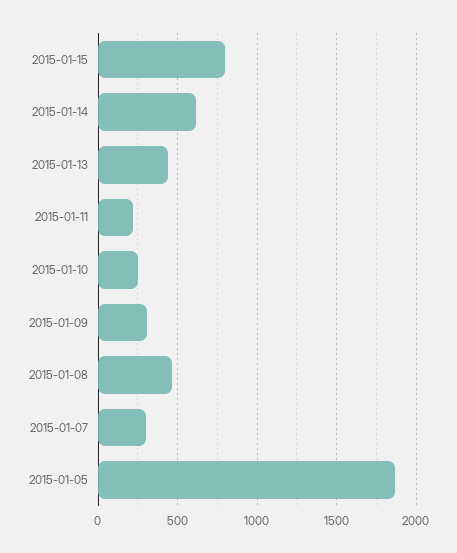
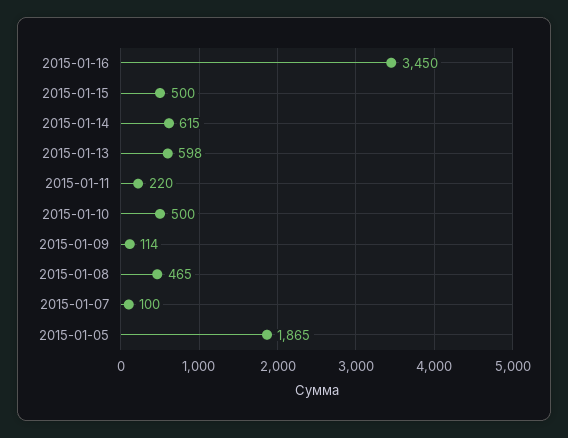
2015-01-15: 800 -> 500
2015-01-13: 450 -> 598
2015-01-10: 250 -> 500
2015-01-09: 300 -> 114
2015-01-07: 300 -> 100
2015-01-16: none -> 3450

